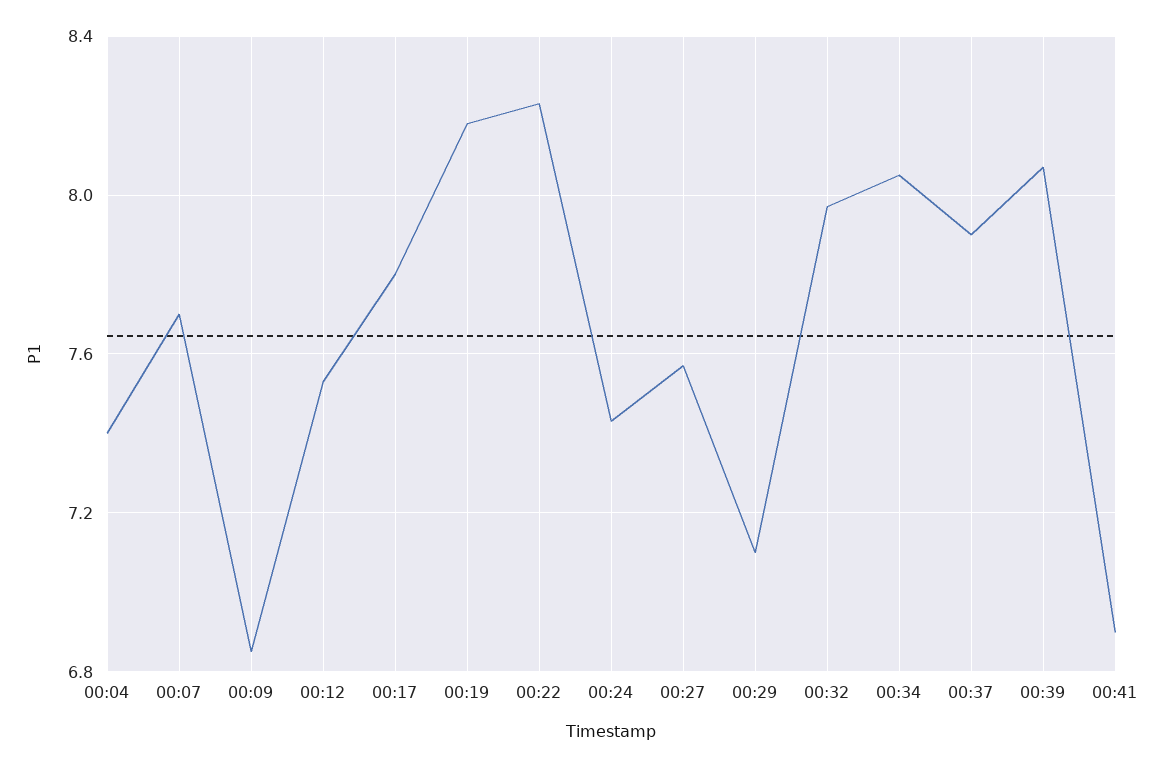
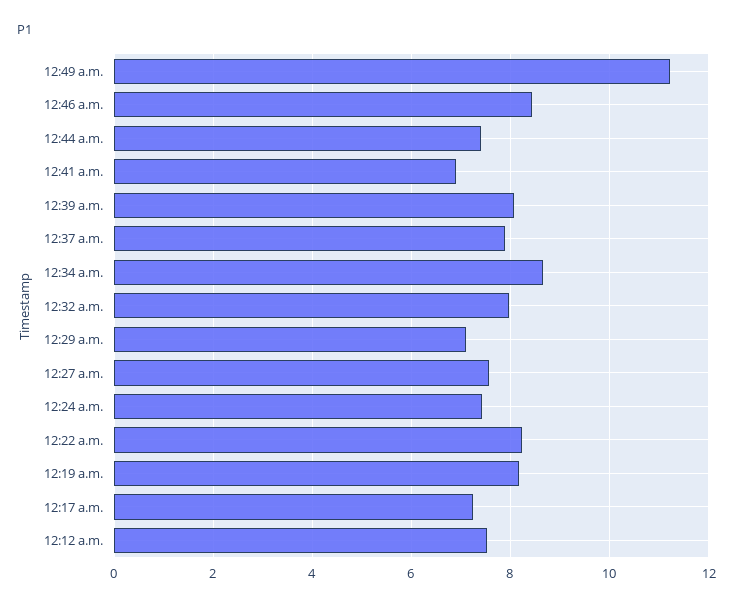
00:04: 7.4 -> none
00:07: 7.7 -> none
00:09: 6.85 -> none
00:17: 7.8 -> 7.2
00:34: 8.05 -> 8.6
12:49 a.m.: none -> 11.2
12:46 a.m.: none -> 8.4
12:44 a.m.: none -> 7.4

